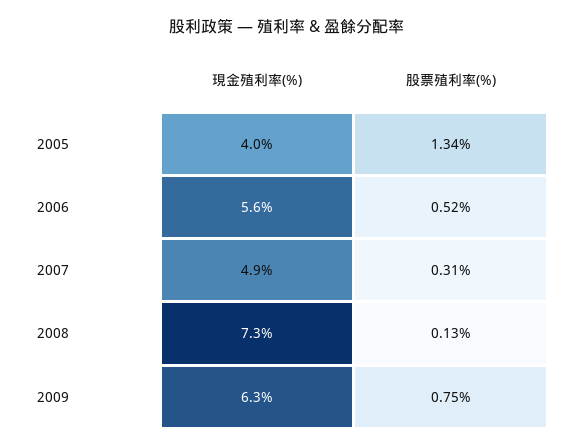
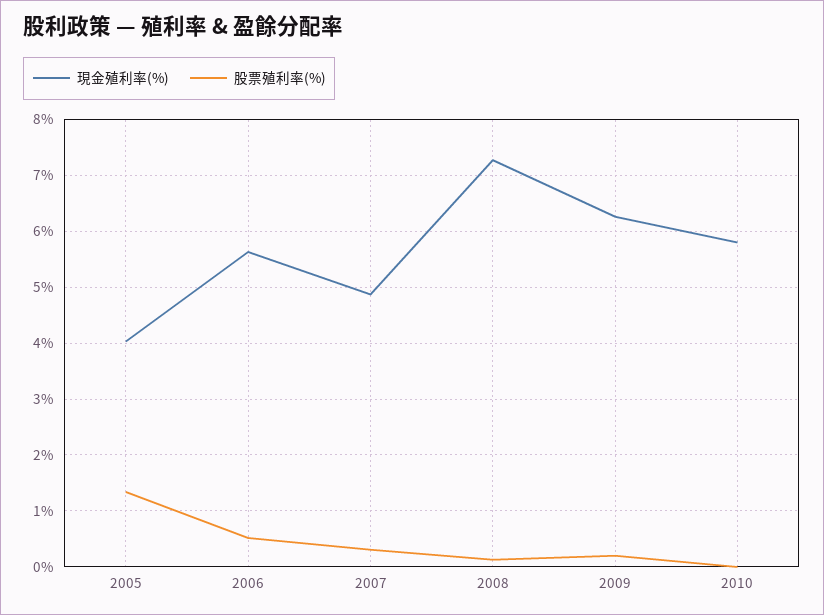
股票殖利率(%), 2009: 0.75 -> 0.2
現金殖利率(%), 2010: none -> 5.8
股票殖利率(%), 2010: none -> 0

